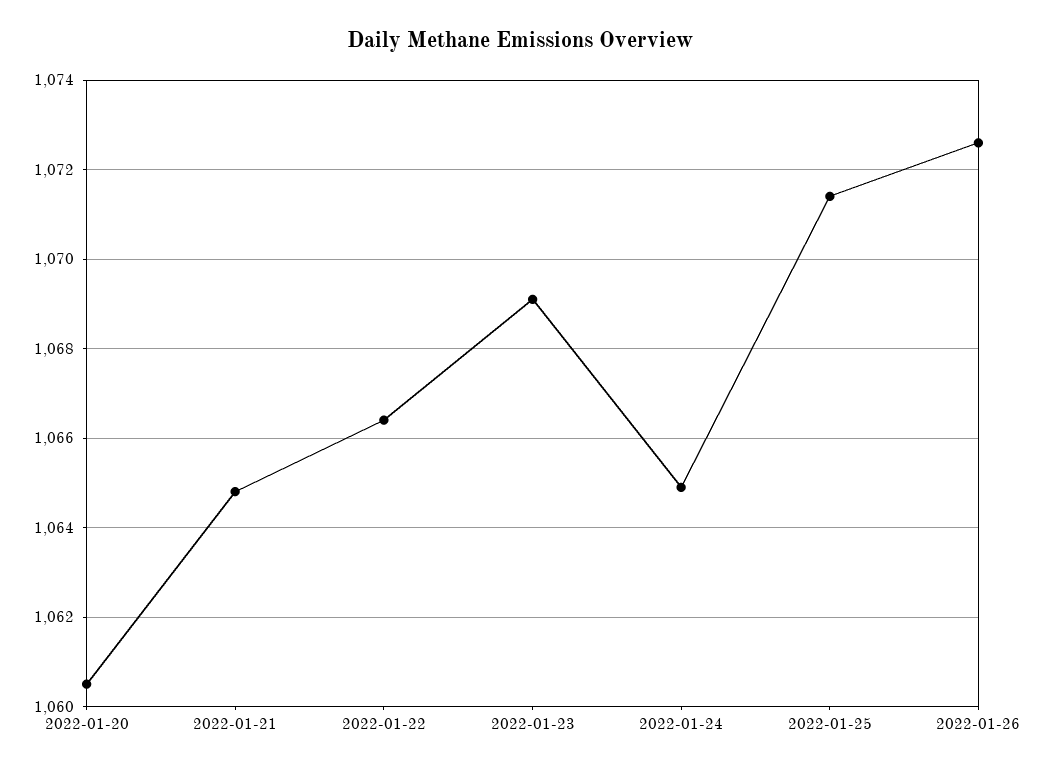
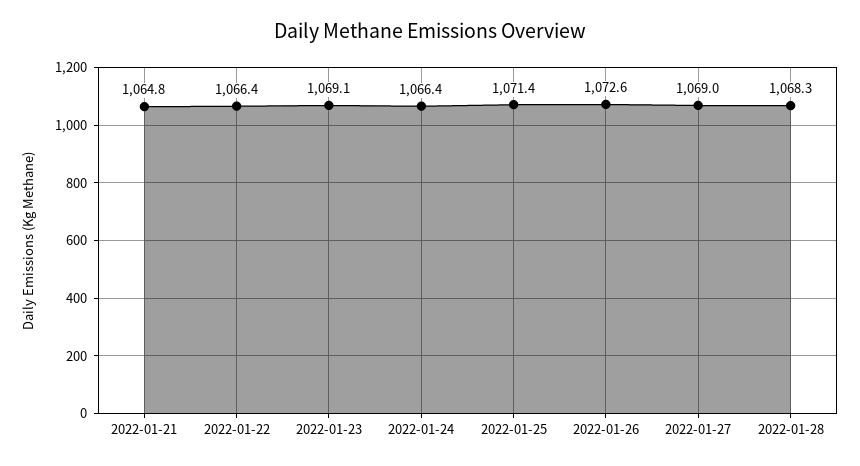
2022-01-20: 1060.5 -> none
2022-01-24: 1065 -> 1066.4
2022-01-27: none -> 1069
2022-01-28: none -> 1068.3

